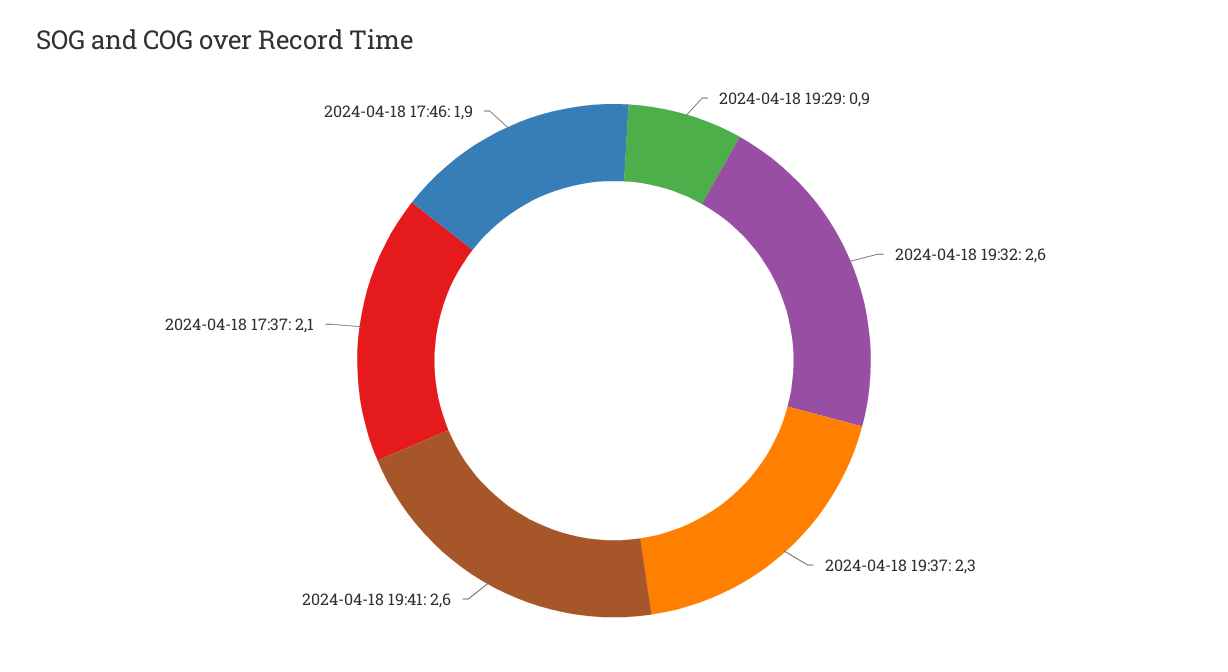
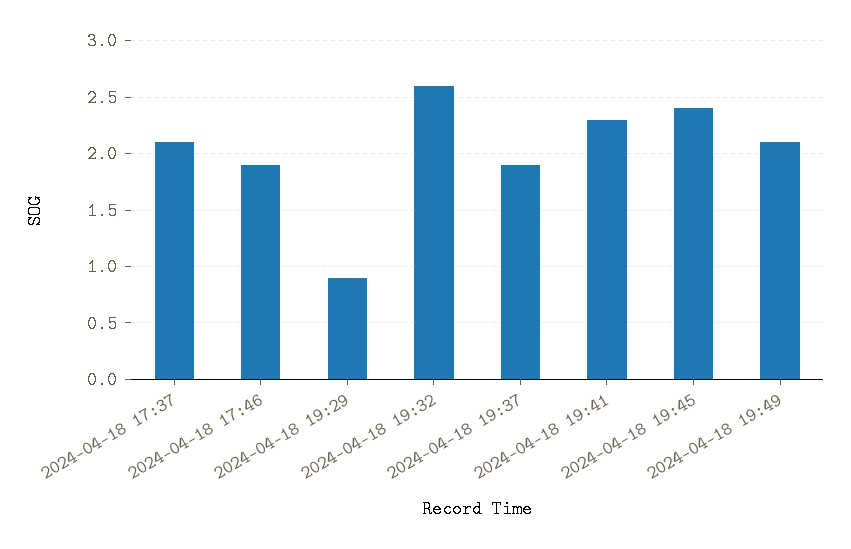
2024-04-18 19:37: 2.3 -> 1.9
2024-04-18 19:41: 2.6 -> 2.3
2024-04-18 19:45: none -> 2.4
2024-04-18 19:49: none -> 2.1

